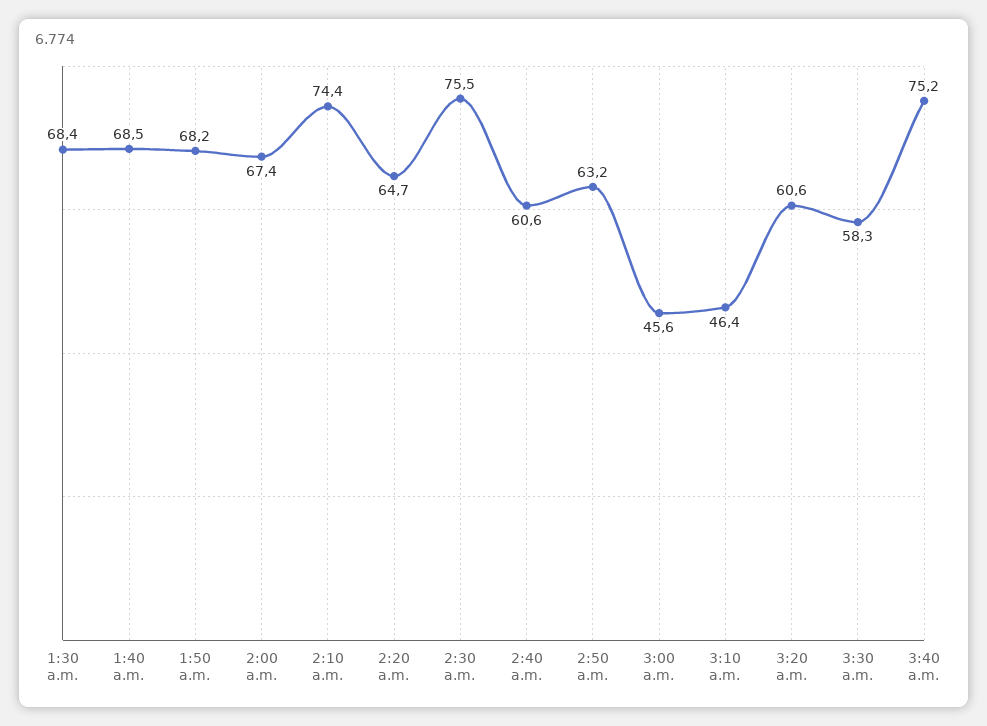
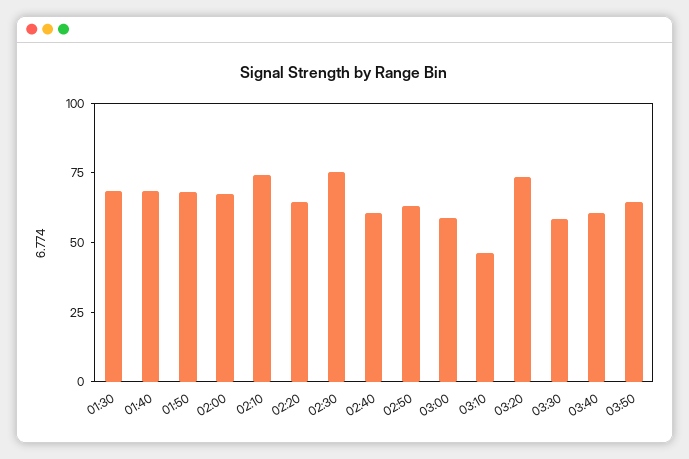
3:00 a.m.: 45.6 -> 60
3:20 a.m.: 60.6 -> 75
3:40 a.m.: 75.2 -> 60
03:50: none -> 65

